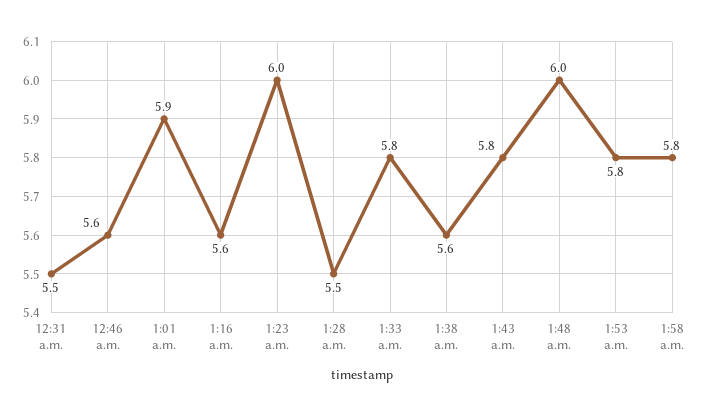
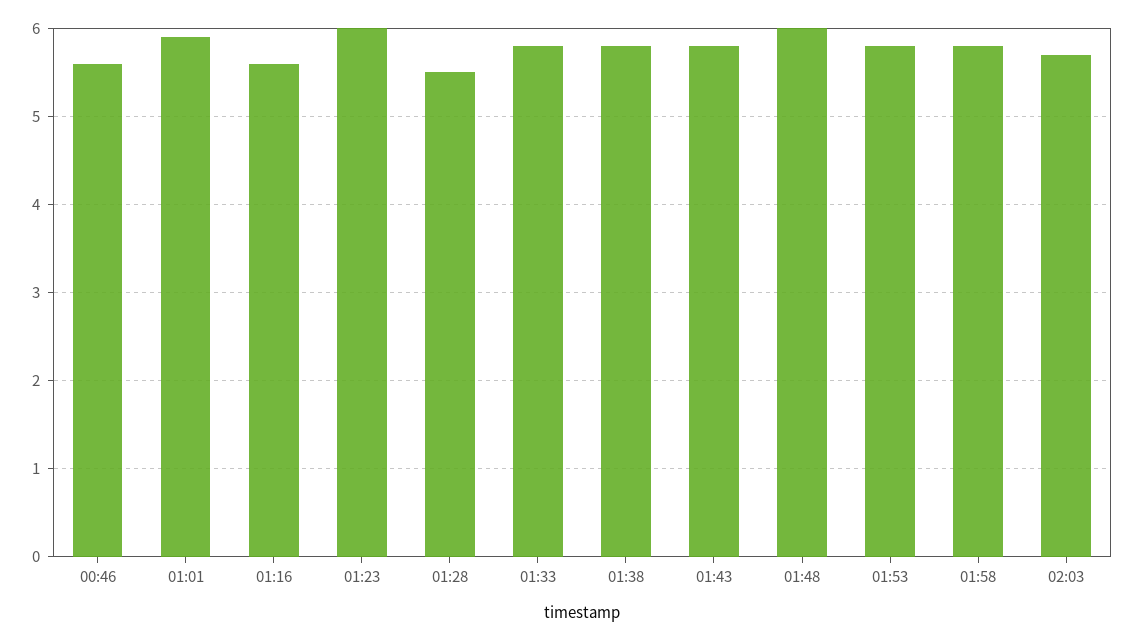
12:31 a.m.: 5.5 -> none
1:38 a.m.: 5.6 -> 5.8
02:03: none -> 5.7

